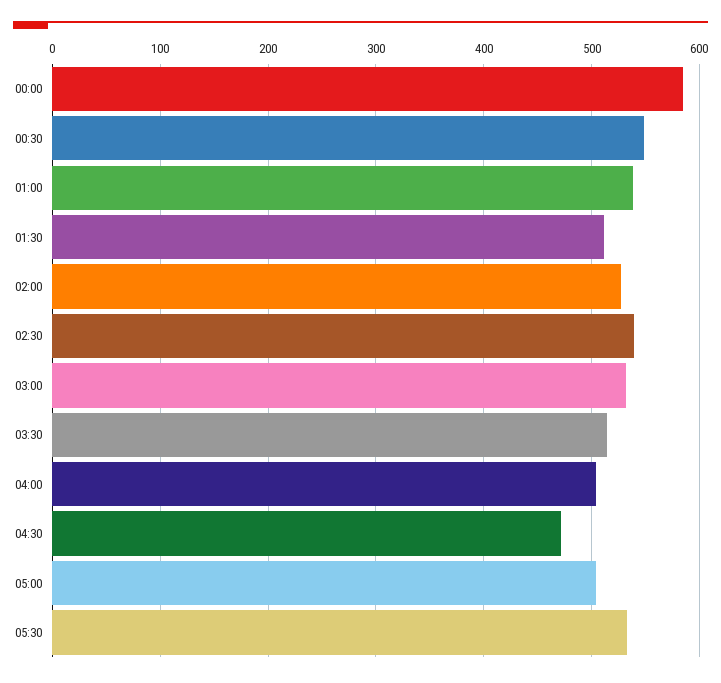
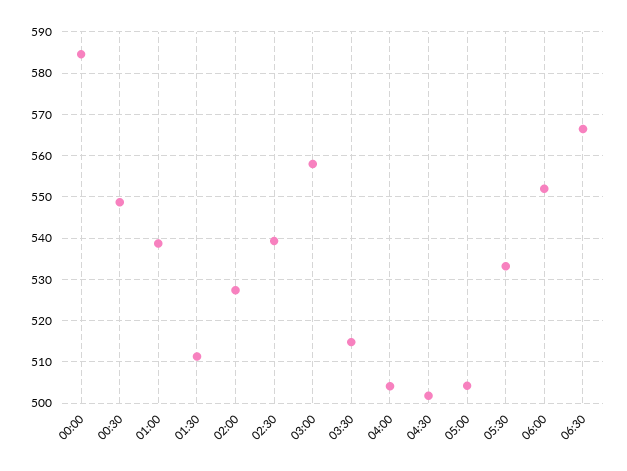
03:00: 530 -> 558
04:30: 470 -> 502
06:00: none -> 552
06:30: none -> 566

